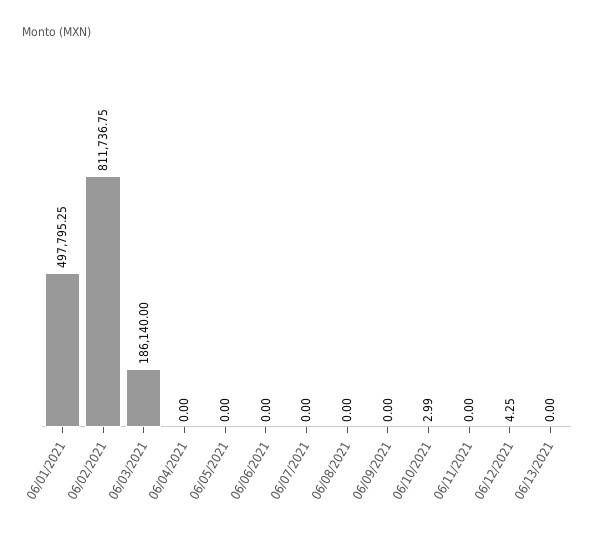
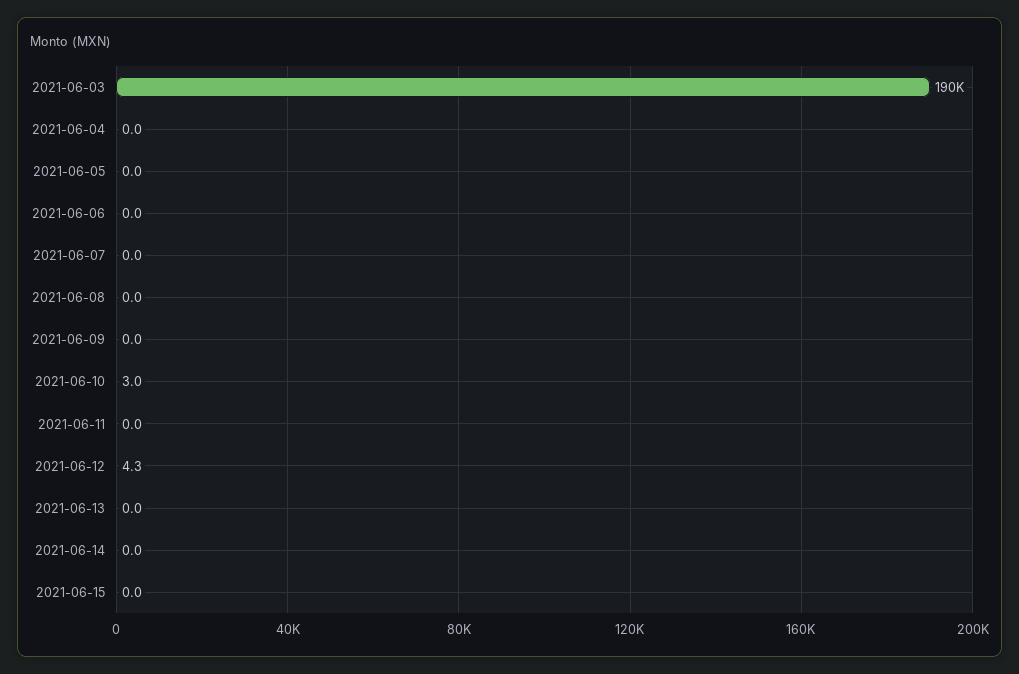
06/01/2021: 497795.25 -> none
06/02/2021: 811736.75 -> none
06/03/2021: 186140 -> 190000
2021-06-14: none -> 0
2021-06-15: none -> 0

